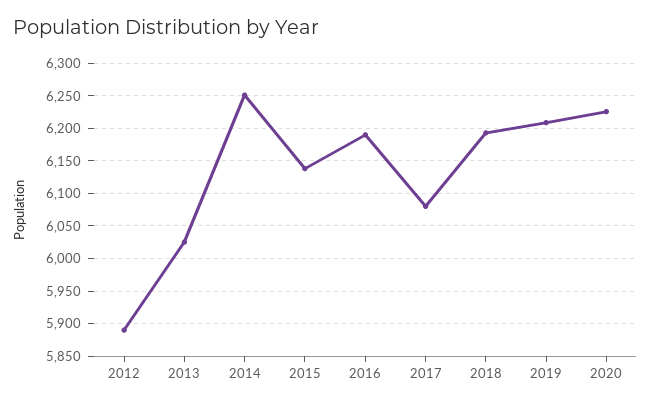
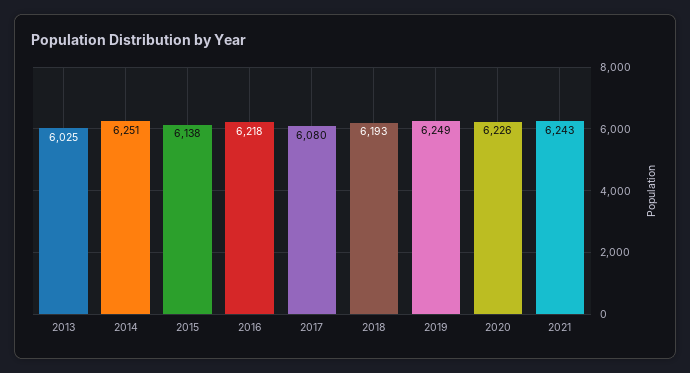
2012: 5890 -> none
2016: 6190 -> 6218
2019: 6210 -> 6249
2021: none -> 6243

